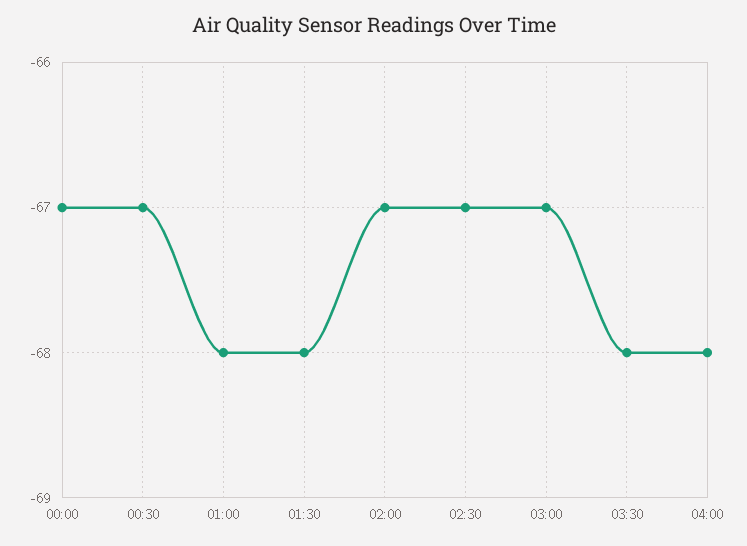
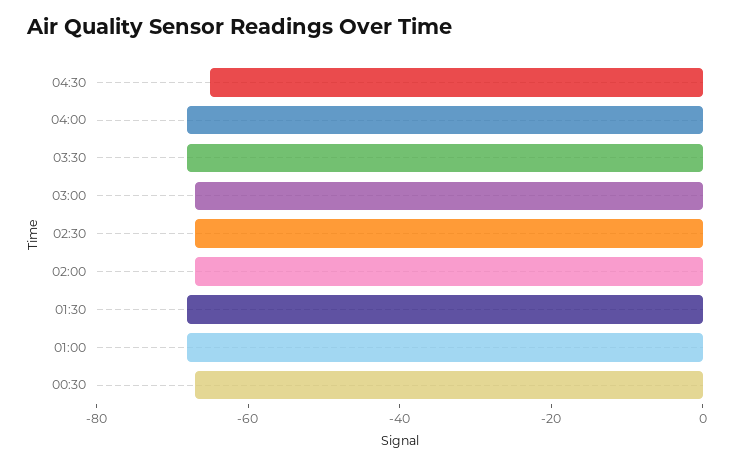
00:00: -67 -> none
04:30: none -> -65

